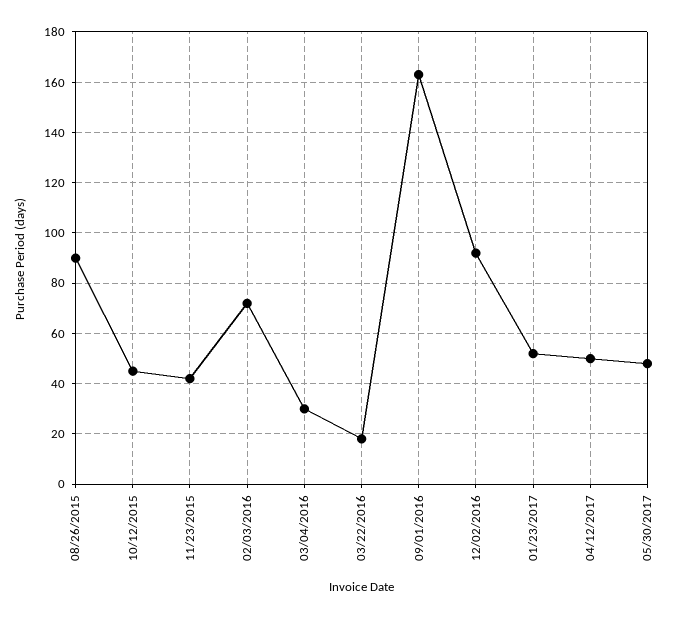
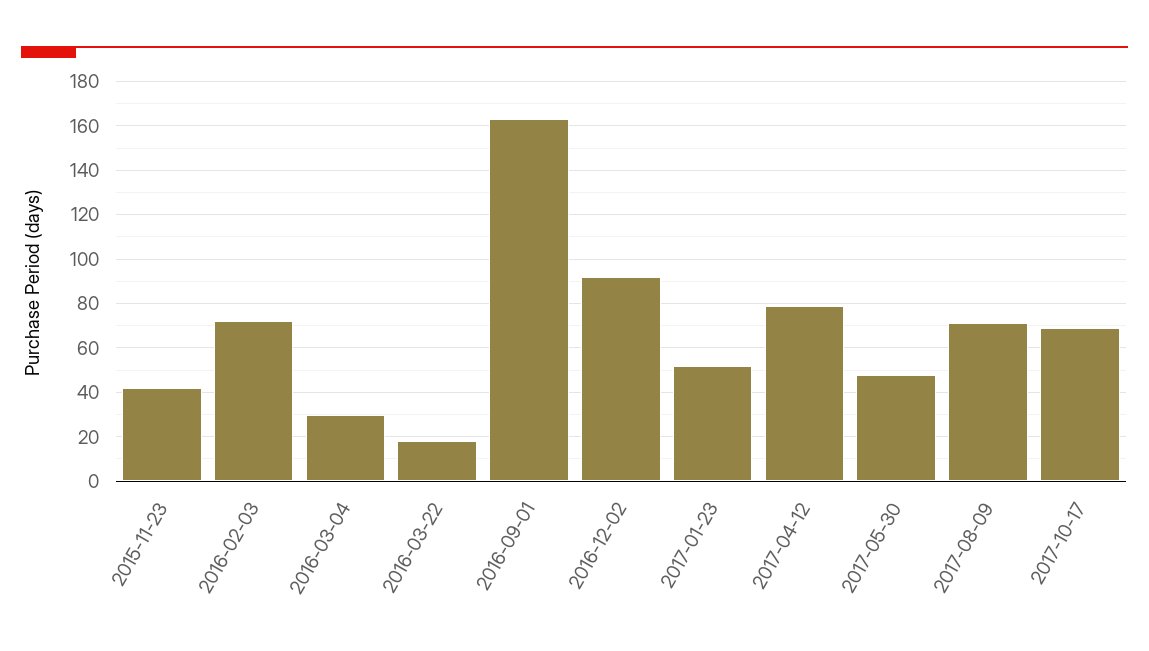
08/26/2015: 90 -> none
10/12/2015: 45 -> none
04/12/2017: 50 -> 80
2017-08-09: none -> 70
2017-10-17: none -> 70

